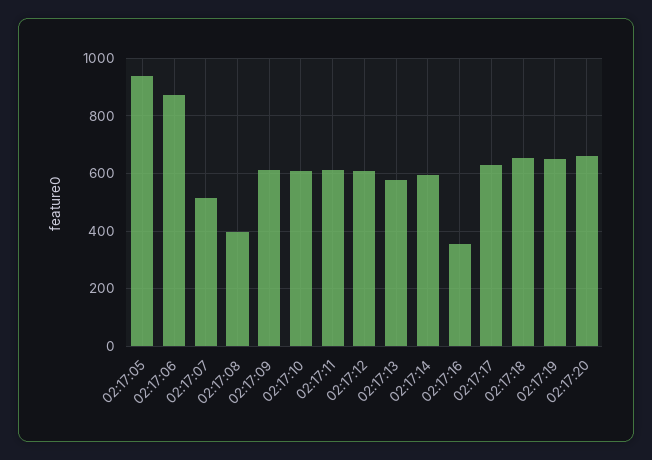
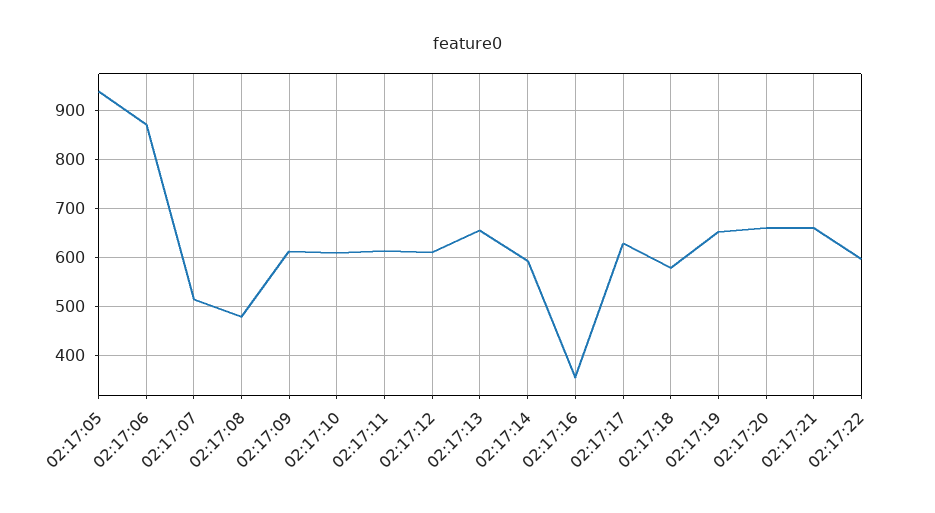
02:17:08: 400 -> 480
02:17:13: 575 -> 660
02:17:18: 650 -> 580
02:17:21: none -> 660
02:17:22: none -> 600

